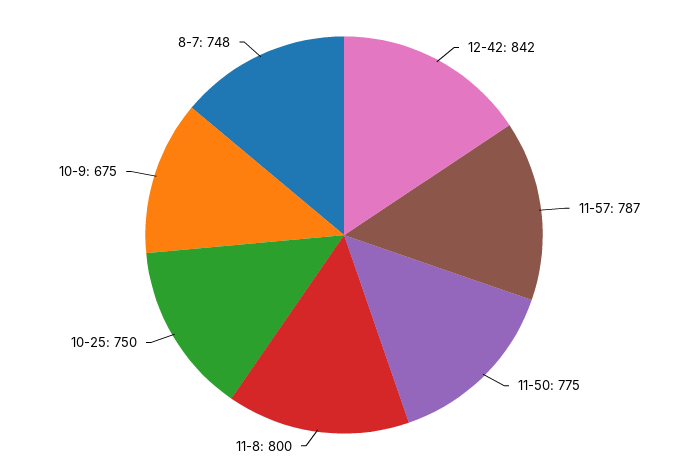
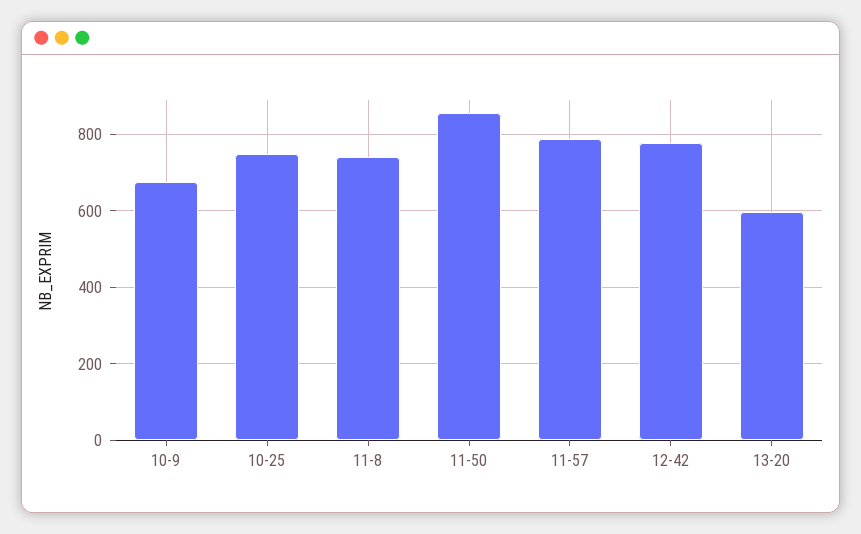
12-42: 842 -> 780
11-50: 775 -> 860
11-8: 800 -> 740
8-7: 748 -> none
13-20: none -> 600

